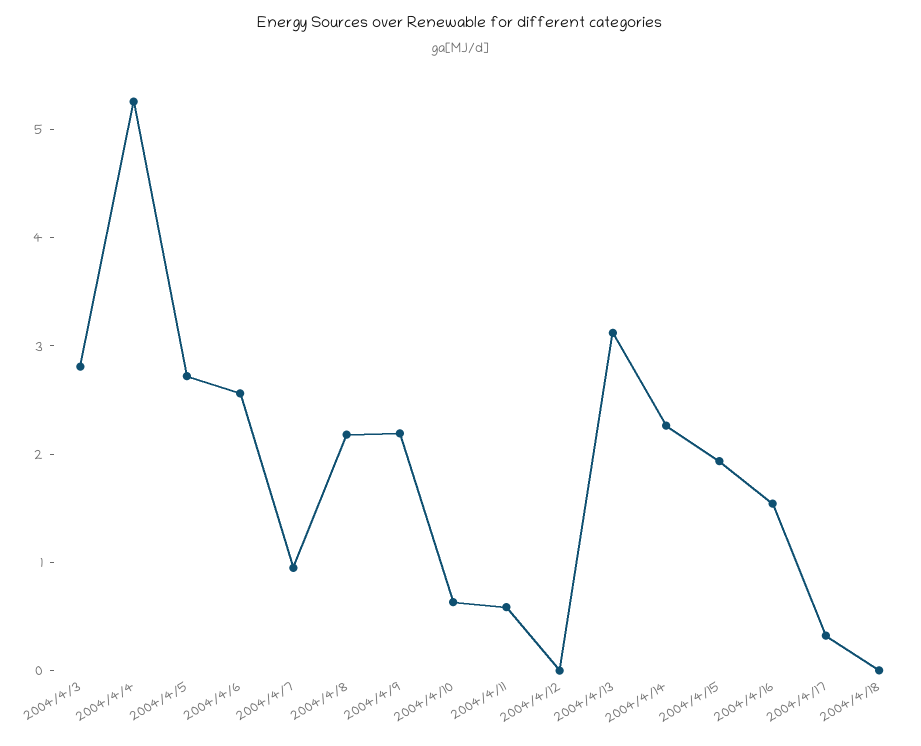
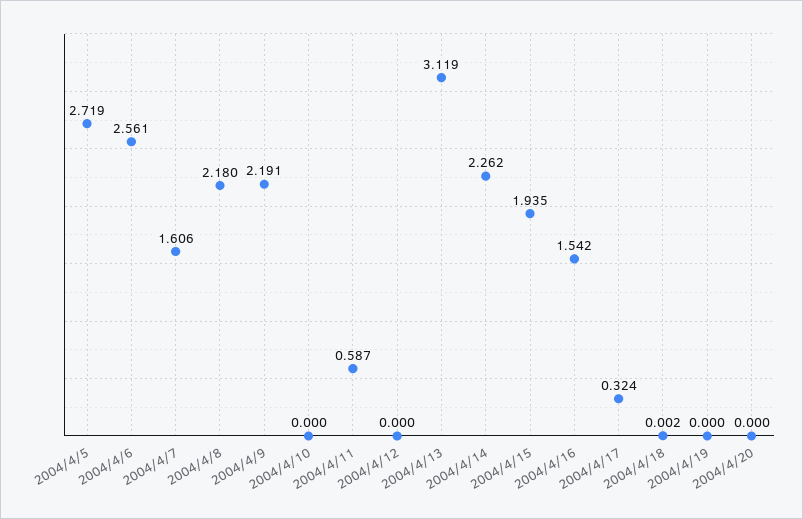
2004/4/3: 2.8 -> none
2004/4/4: 5.2 -> none
2004/4/7: 1 -> 1.606
2004/4/10: 0.6 -> 0
2004/4/19: none -> 0
2004/4/20: none -> 0

